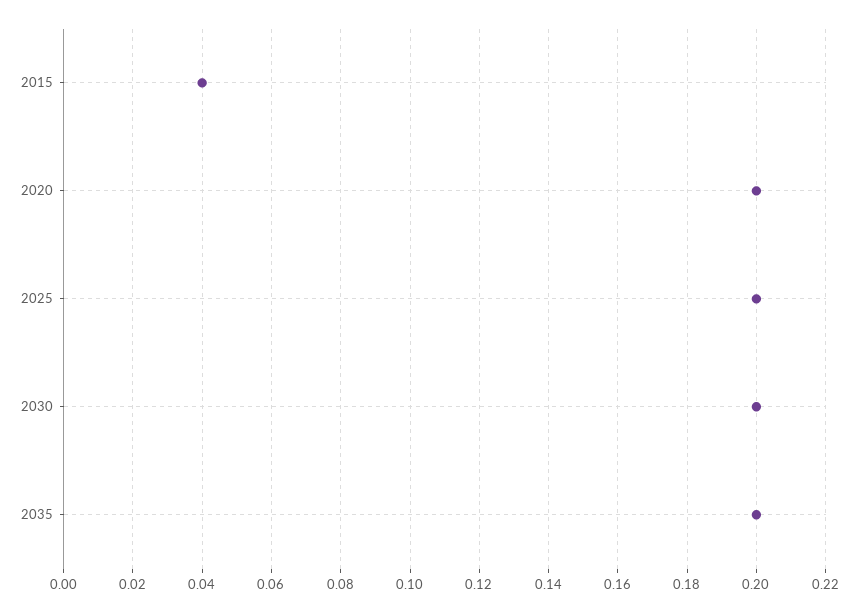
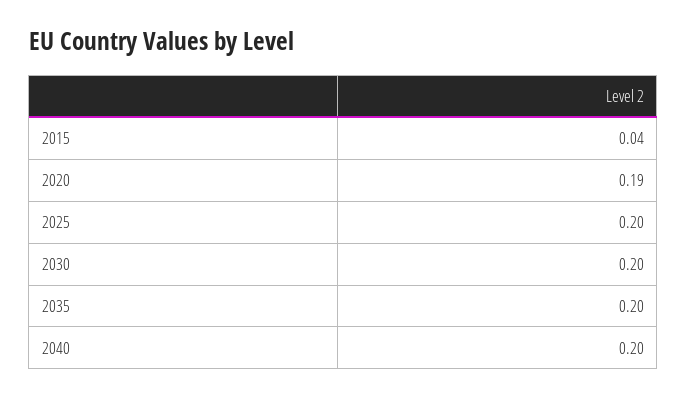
2020: 0.2 -> 0.19
2040: none -> 0.2

